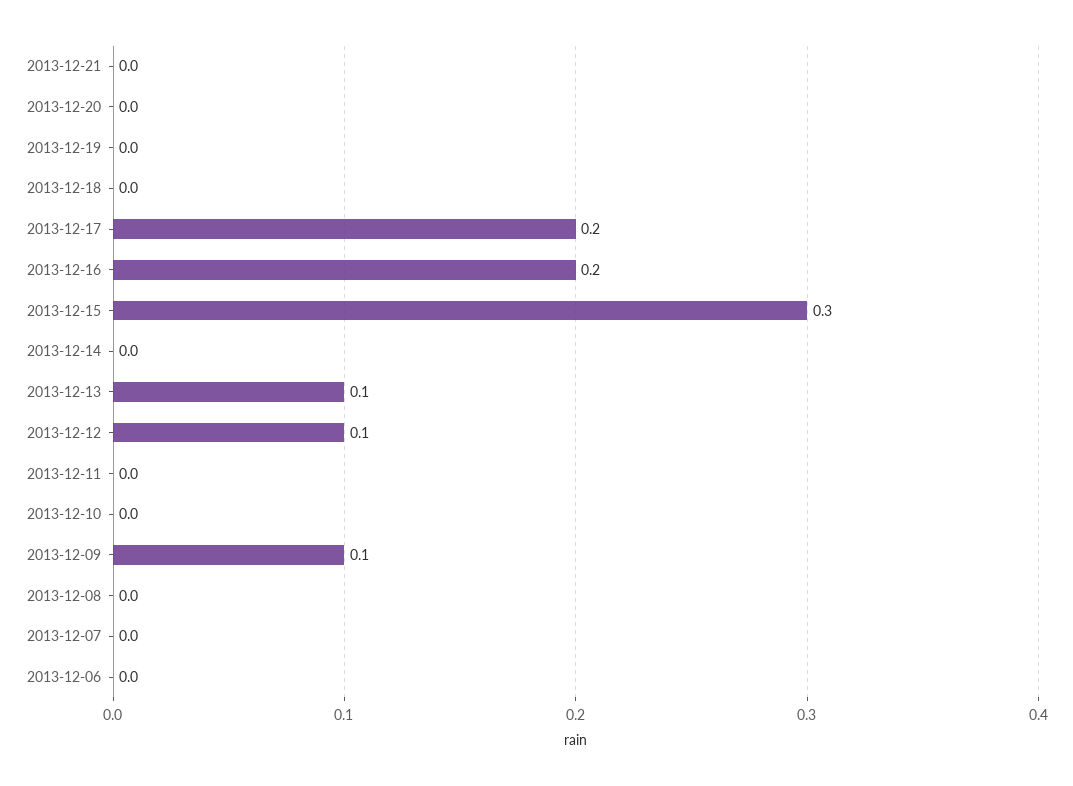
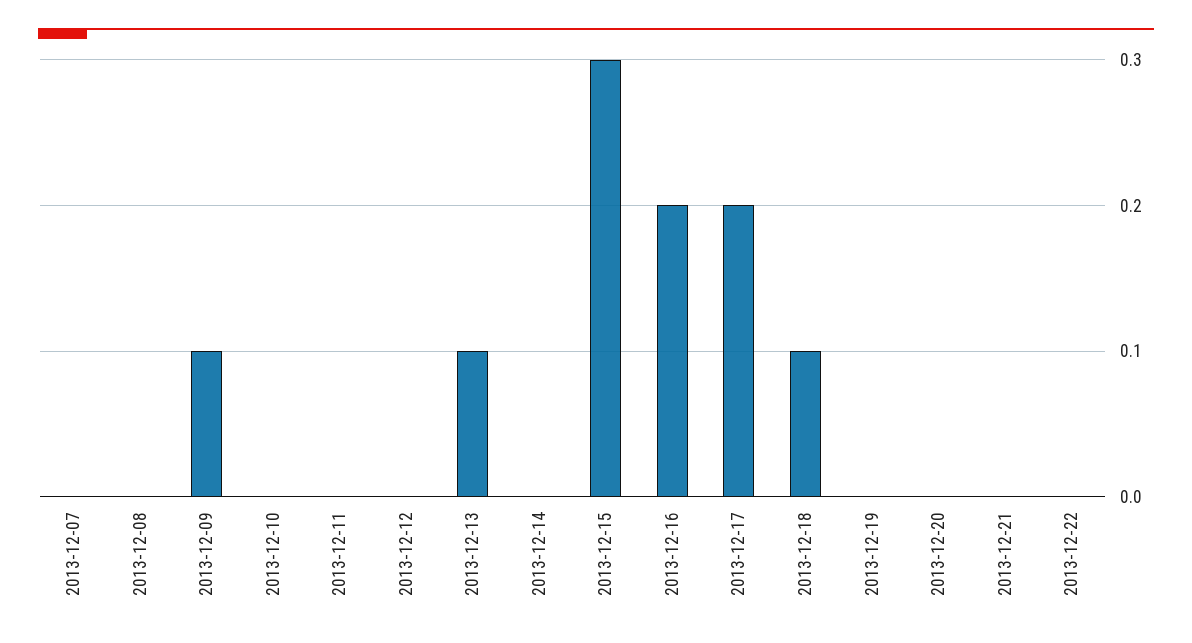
2013-12-18: 0 -> 0.1
2013-12-12: 0.1 -> 0
2013-12-06: 0 -> none
2013-12-22: none -> 0

